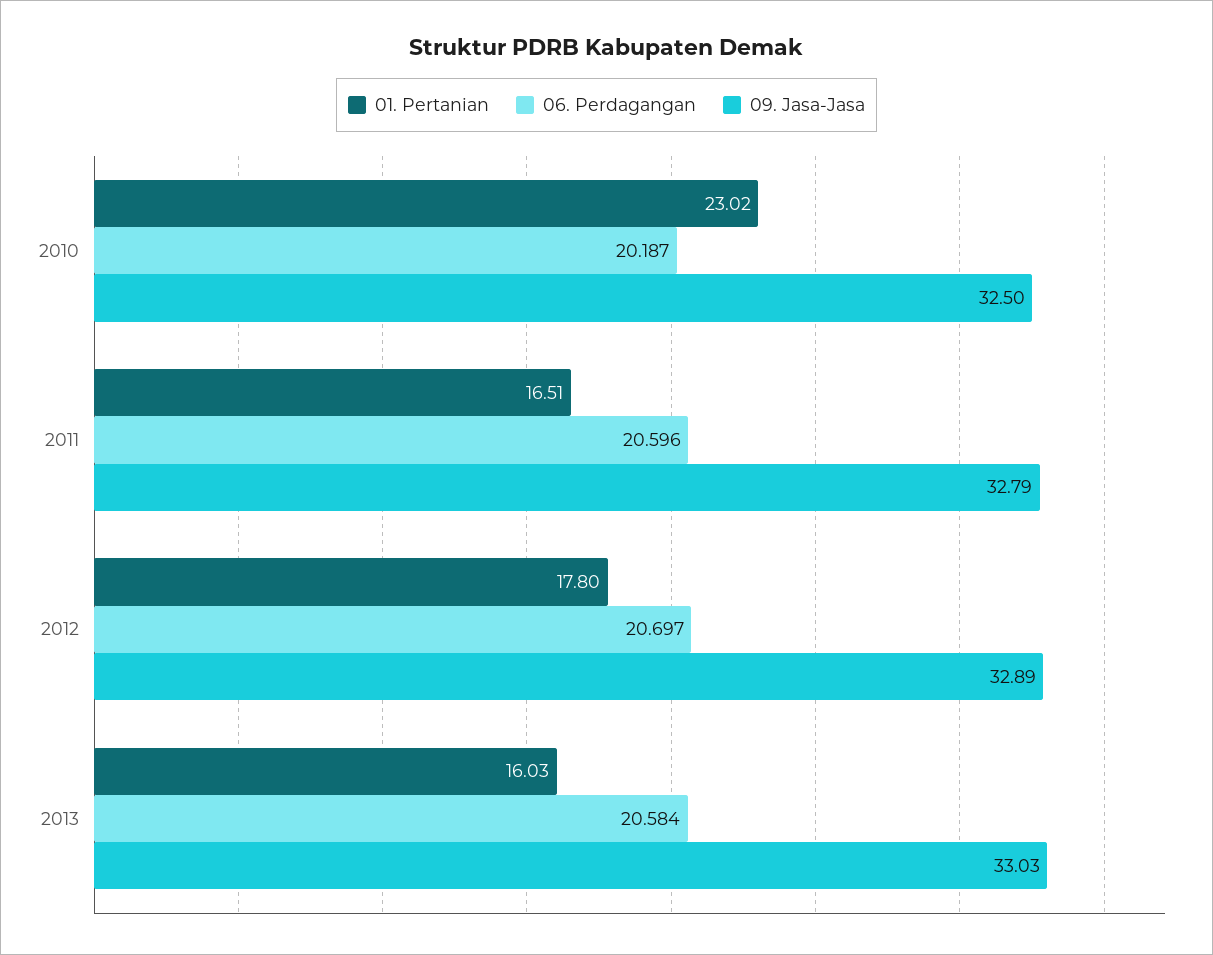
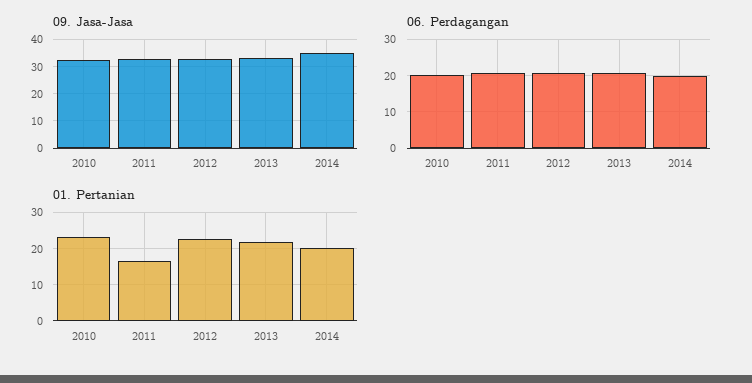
01. Pertanian, 2012: 17.8 -> 22
01. Pertanian, 2013: 16.03 -> 22
09. Jasa-Jasa, 2014: none -> 35
06. Perdagangan, 2014: none -> 20
01. Pertanian, 2014: none -> 20

